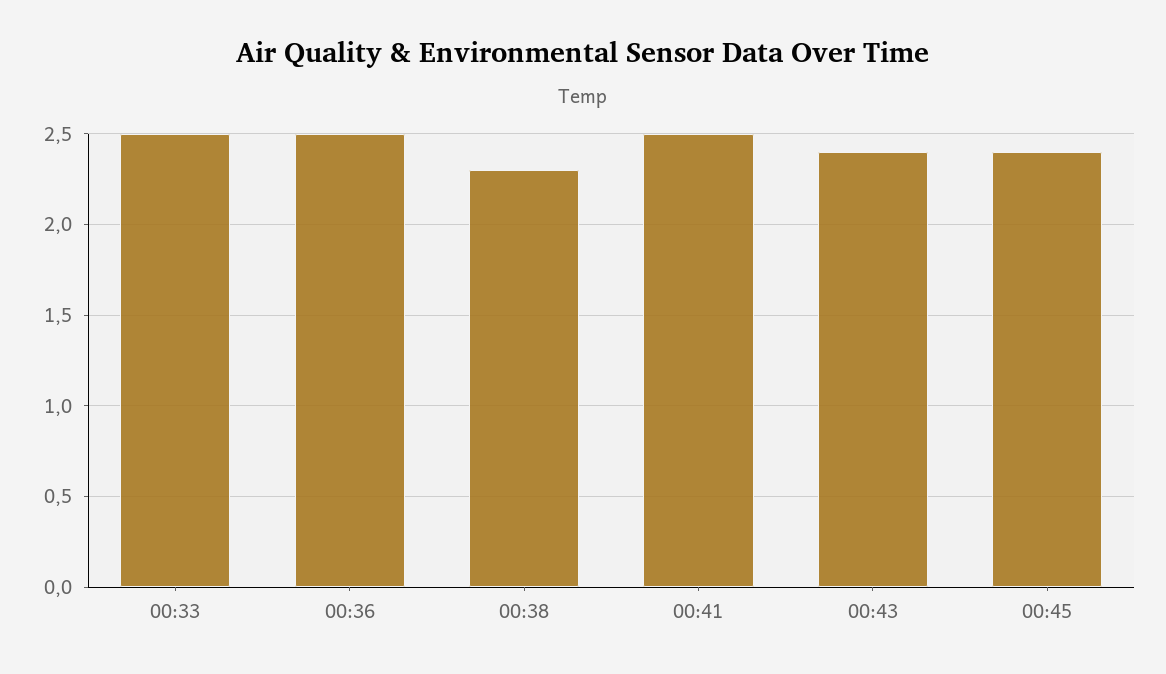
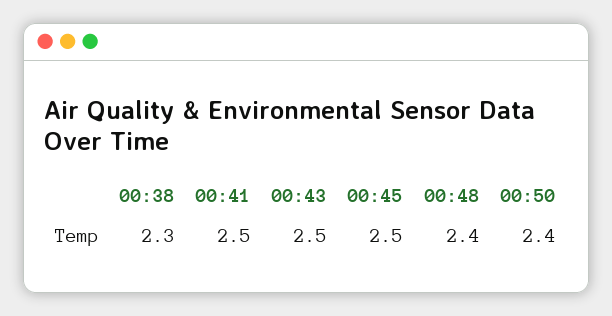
00:33: 2.5 -> none
00:36: 2.5 -> none
00:43: 2.4 -> 2.5
00:45: 2.4 -> 2.5
00:48: none -> 2.4
00:50: none -> 2.4

